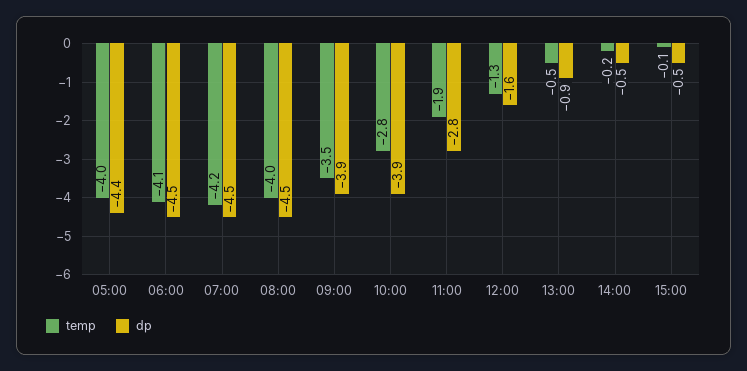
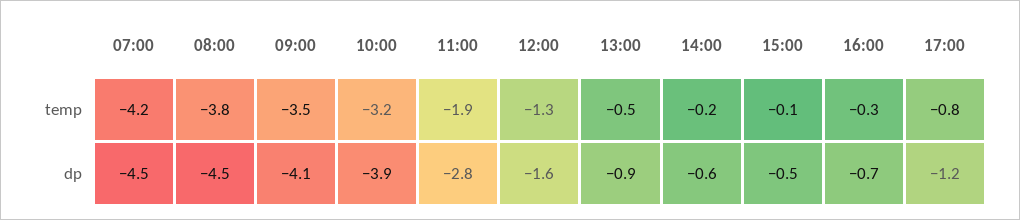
temp, 05:00: -4 -> none
dp, 05:00: -4.4 -> none
temp, 06:00: -4.1 -> none
dp, 06:00: -4.5 -> none
temp, 08:00: -4 -> -3.8
dp, 09:00: -3.9 -> -4.1
temp, 10:00: -2.8 -> -3.2
dp, 14:00: -0.5 -> -0.6
temp, 16:00: none -> -0.3
temp, 17:00: none -> -0.8
dp, 16:00: none -> -0.7
dp, 17:00: none -> -1.2

